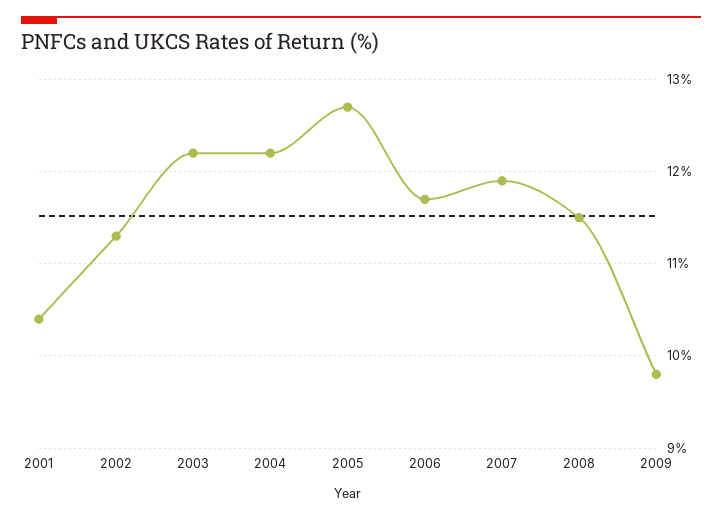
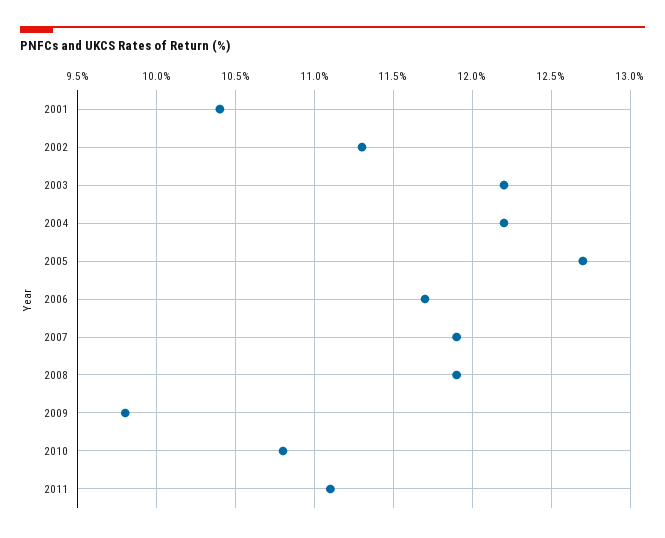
2008: 11.5 -> 11.9
2010: none -> 10.8
2011: none -> 11.1

